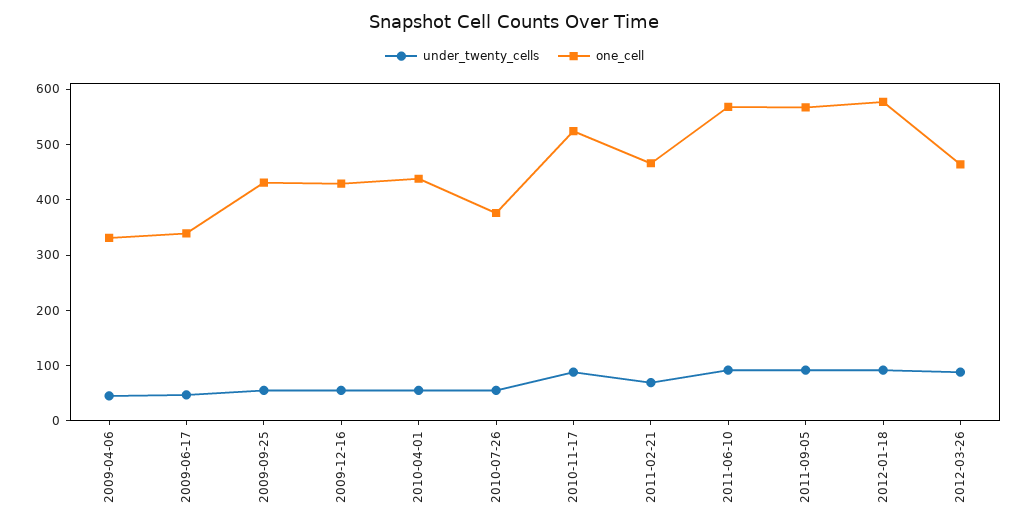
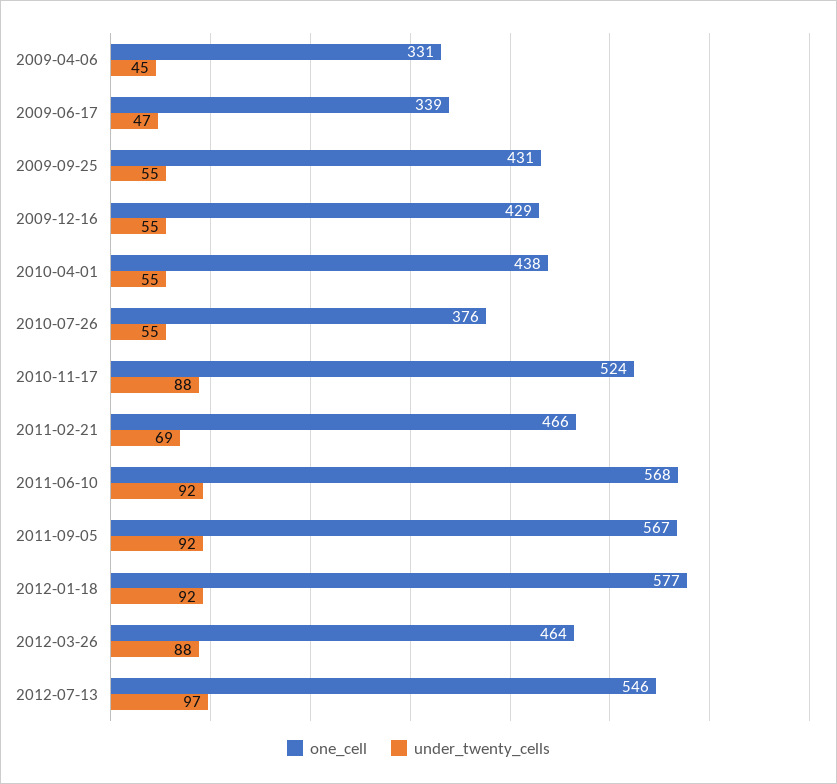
one_cell, 2012-07-13: none -> 546
under_twenty_cells, 2012-07-13: none -> 97

